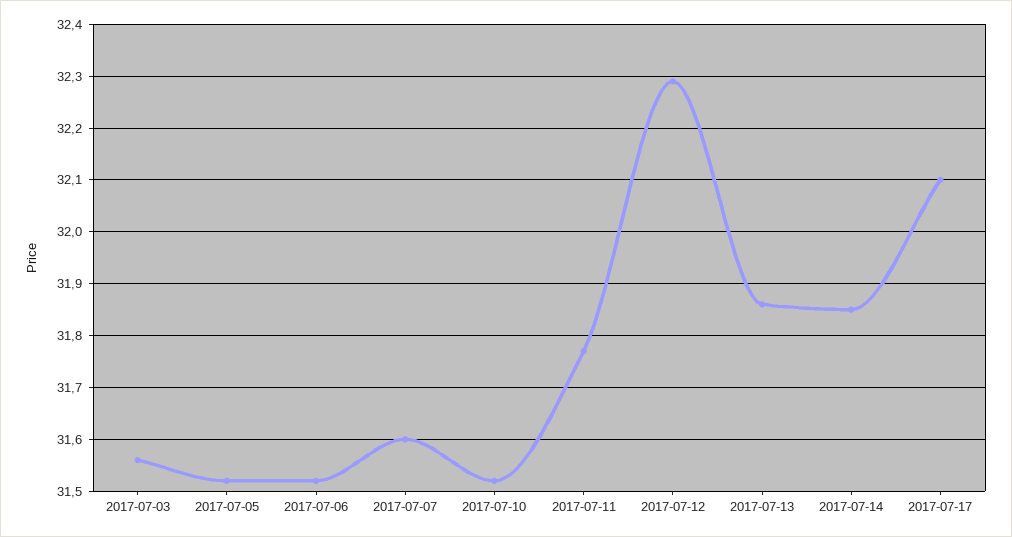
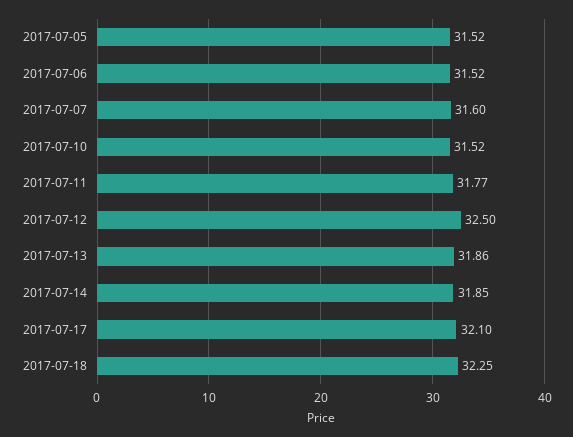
2017-07-03: 31.55 -> none
2017-07-12: 32.3 -> 32.5
2017-07-18: none -> 32.25

